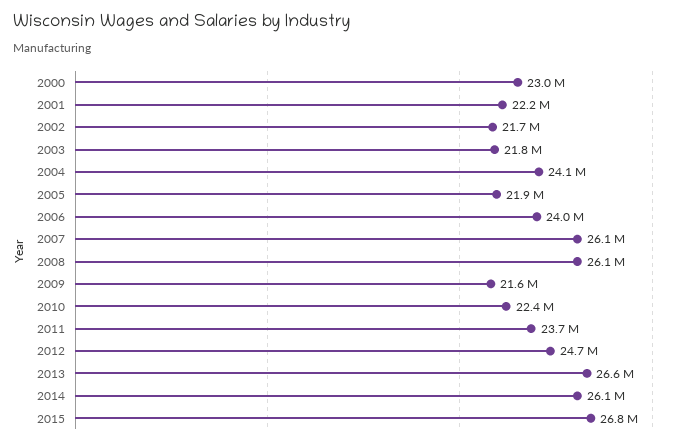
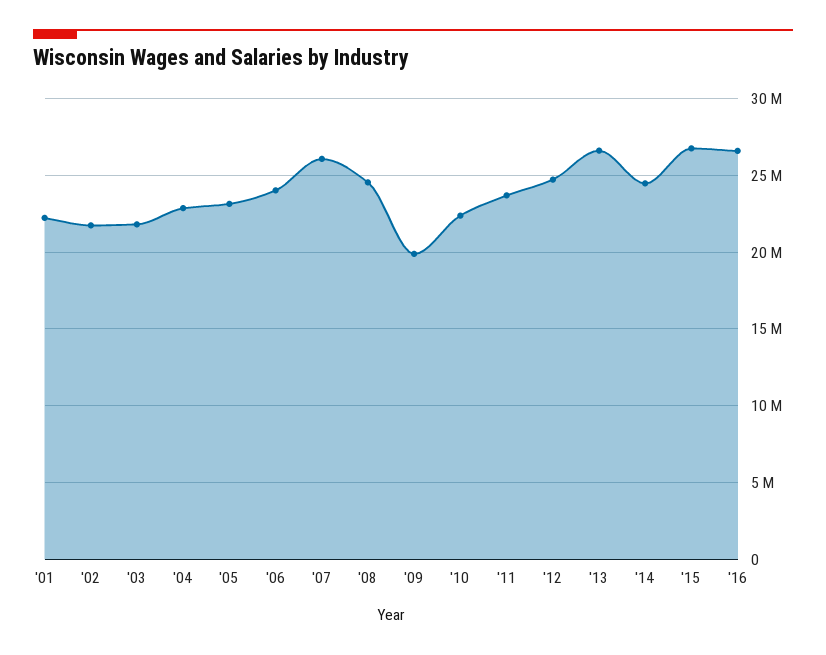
2000: 23000000 -> none
2004: 24100000 -> 23000000
2005: 21900000 -> 23000000
2008: 26100000 -> 24500000
2009: 21600000 -> 20000000
2014: 26100000 -> 24500000
'16: none -> 26500000

